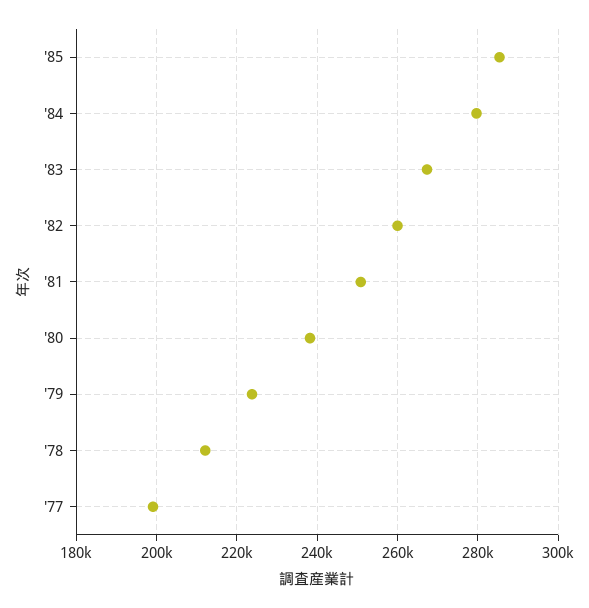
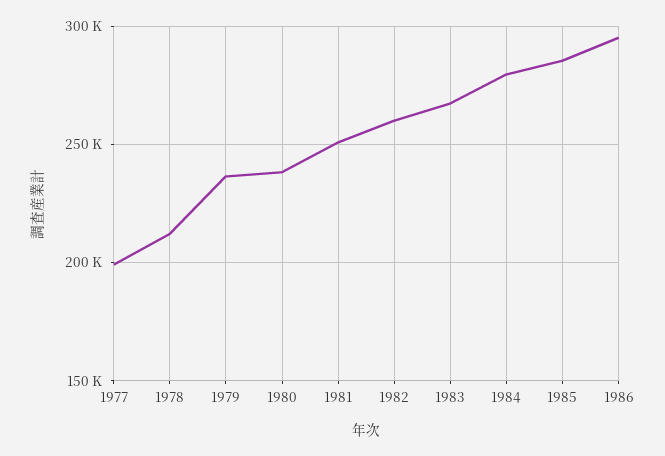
'79: 224000 -> 235000
1986: none -> 295000

